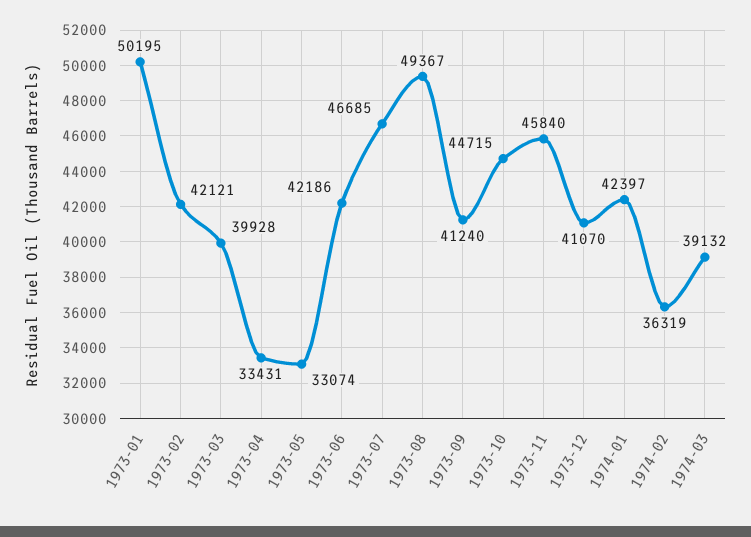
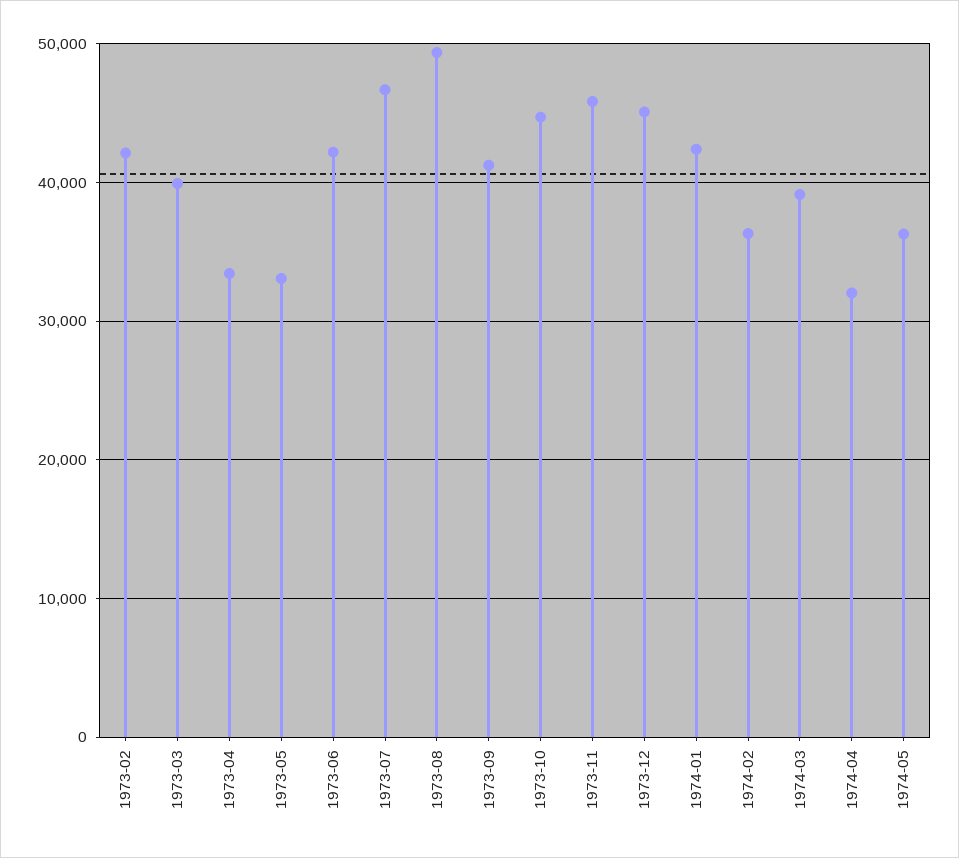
1973-01: 50195 -> none
1973-12: 41070 -> 45000
1974-04: none -> 32000
1974-05: none -> 36000

